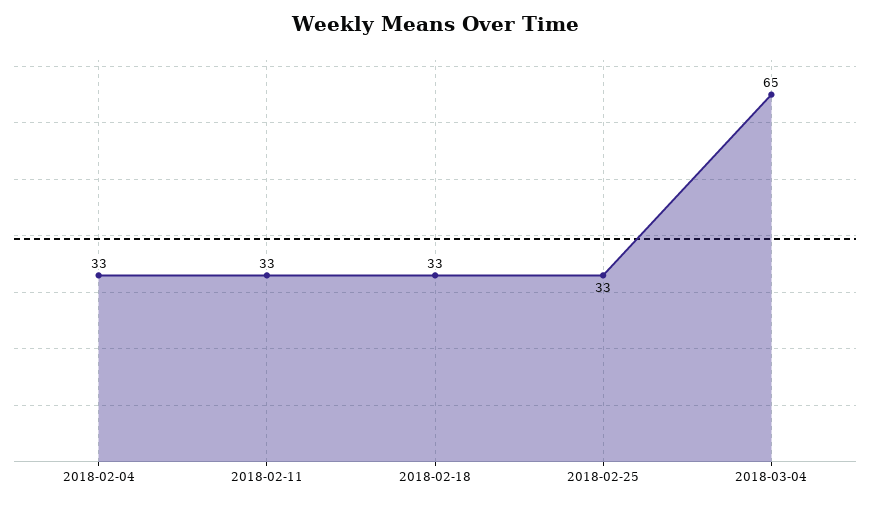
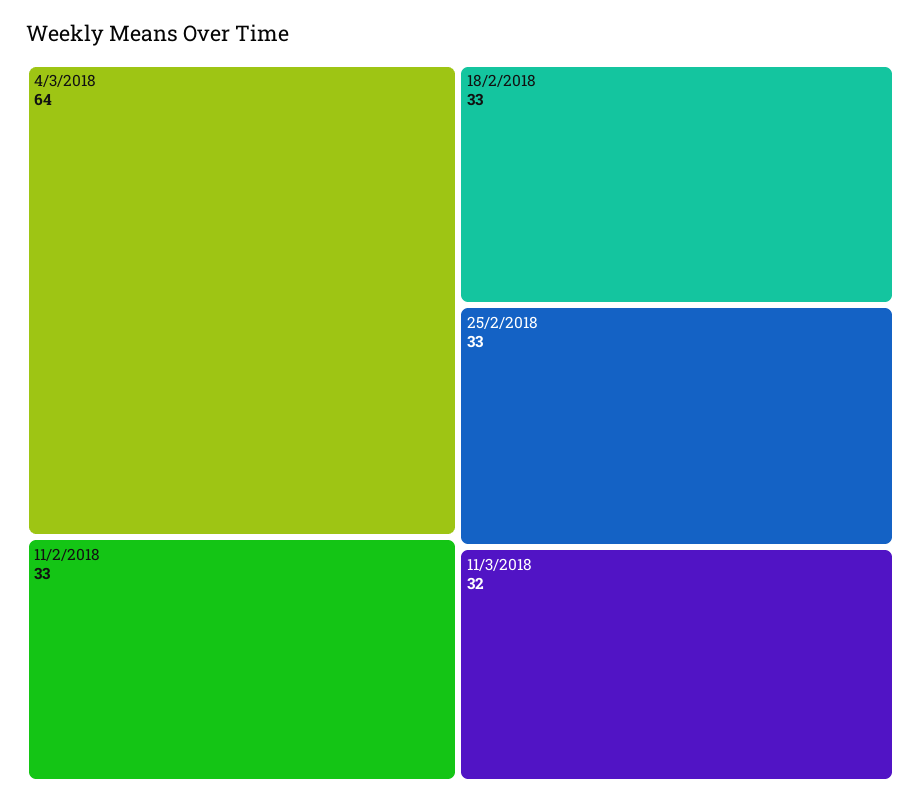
2018-02-04: 33 -> none
2018-03-04: 65 -> 64
11/3/2018: none -> 32

